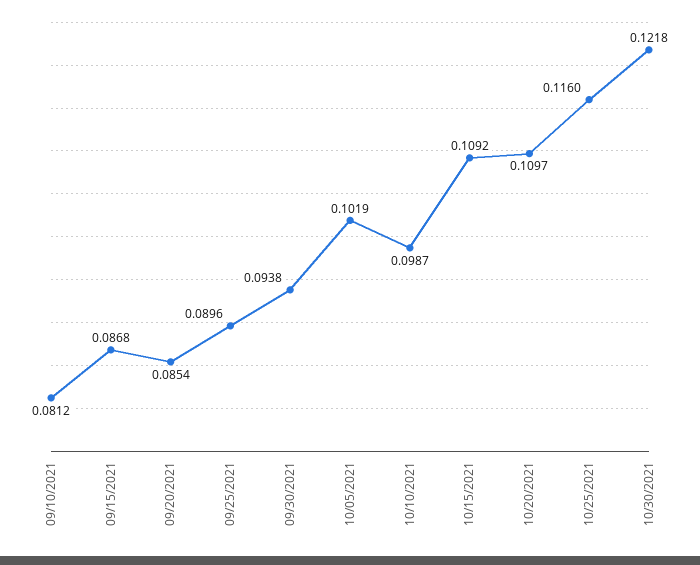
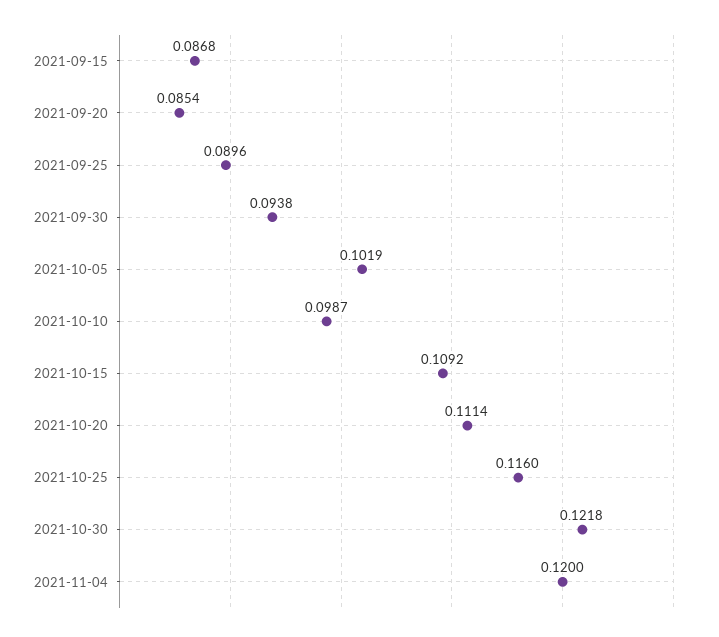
09/10/2021: 0.0812 -> none
10/20/2021: 0.1097 -> 0.1114
2021-11-04: none -> 0.12

